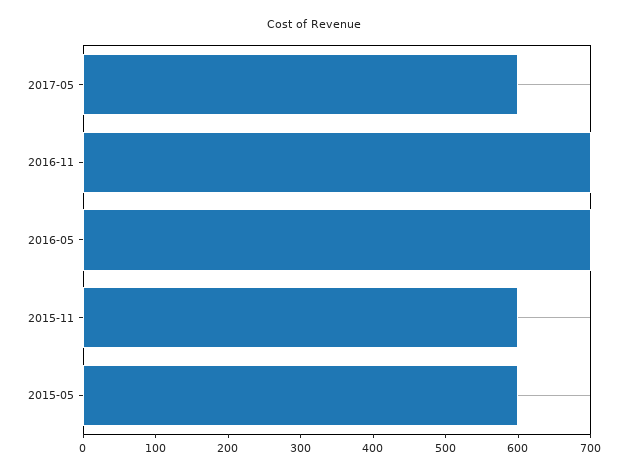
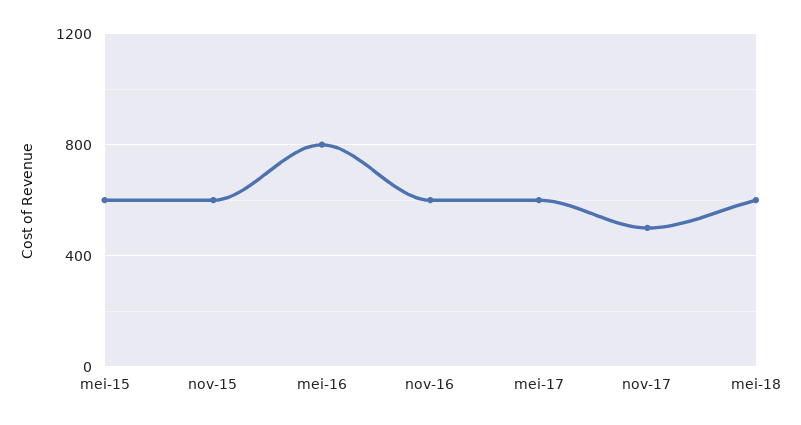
2016-11: 700 -> 600
2016-05: 700 -> 800
nov-17: none -> 500
mei-18: none -> 600

